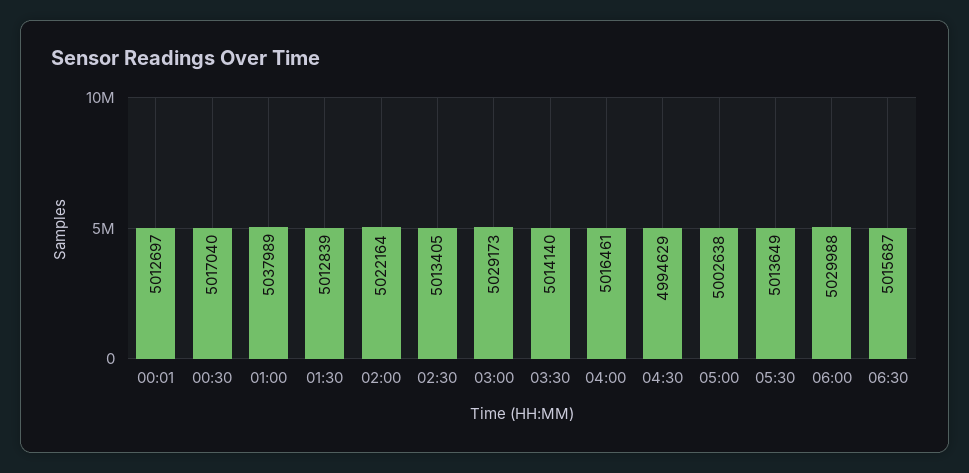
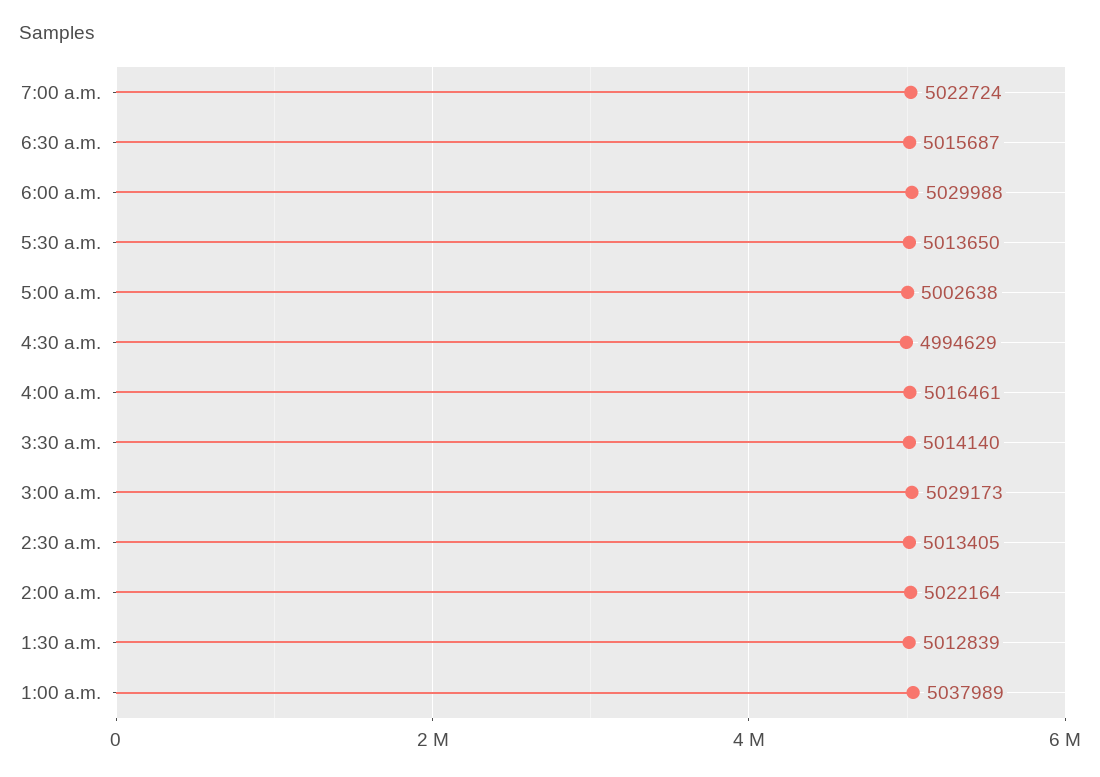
00:01: 5012697 -> none
00:30: 5017040 -> none
05:30: 5013649 -> 5013650
7:00 a.m.: none -> 5022724

